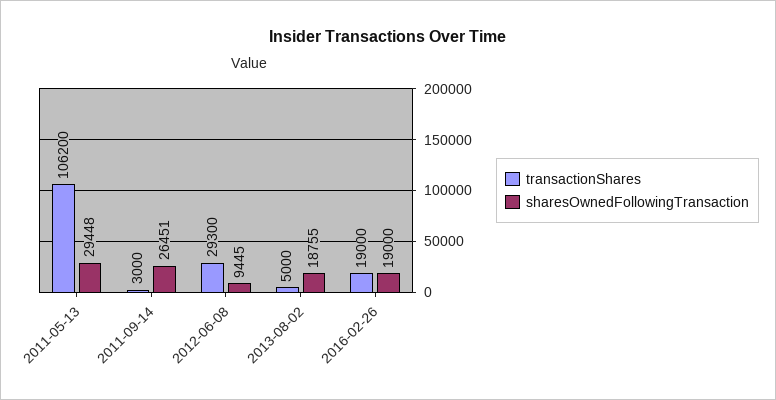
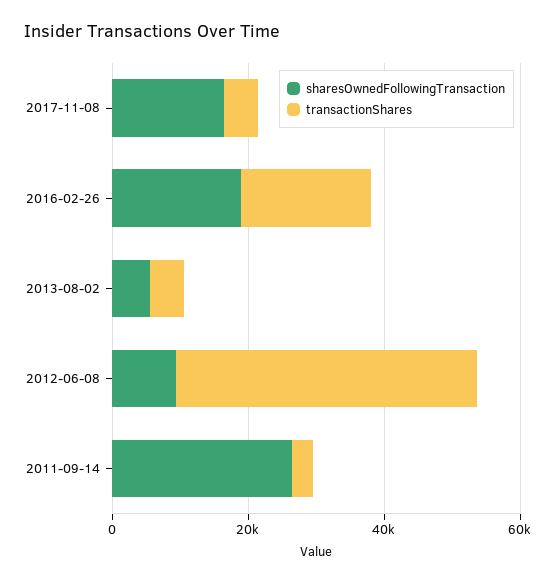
transactionShares, 2011-05-13: 106200 -> none
sharesOwnedFollowingTransaction, 2011-05-13: 29448 -> none
transactionShares, 2012-06-08: 29300 -> 45000
sharesOwnedFollowingTransaction, 2013-08-02: 18755 -> 5000
sharesOwnedFollowingTransaction, 2017-11-08: none -> 15000
transactionShares, 2017-11-08: none -> 5000

